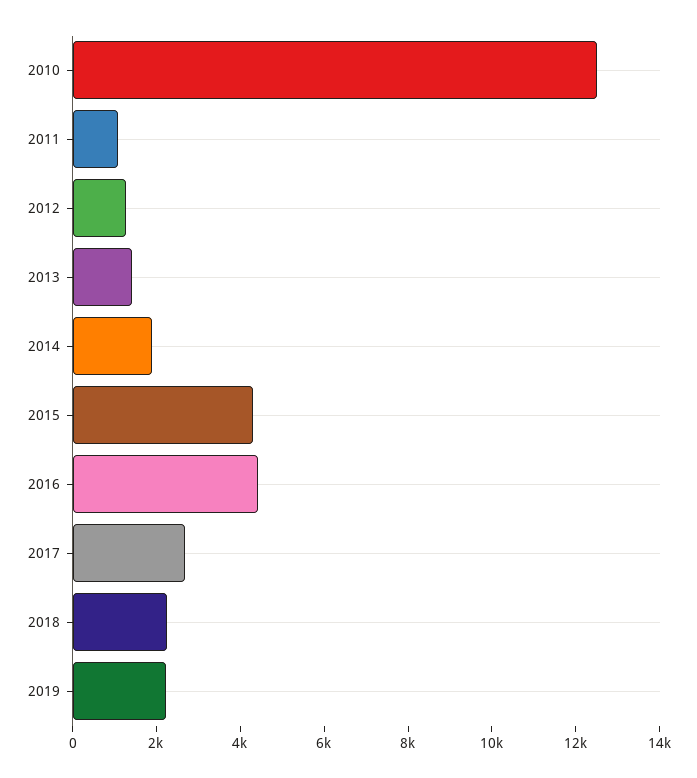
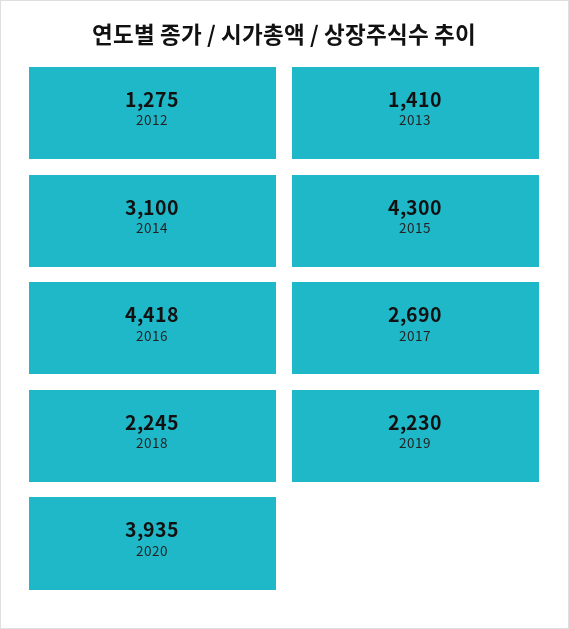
2010: 12500 -> none
2011: 1000 -> none
2014: 2000 -> 3100
2020: none -> 3935

